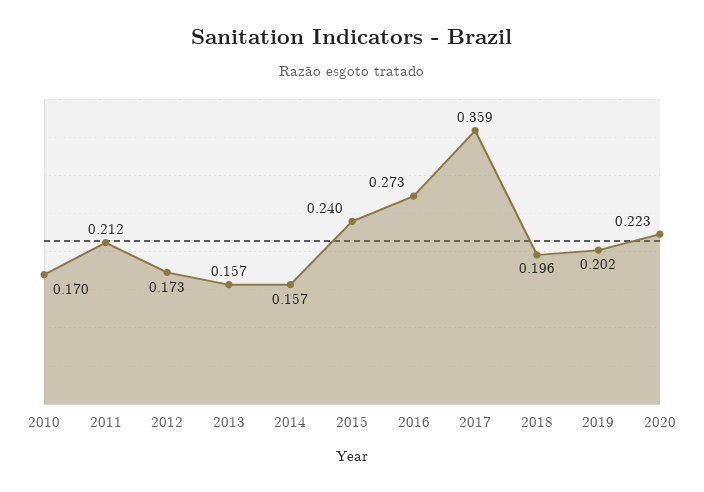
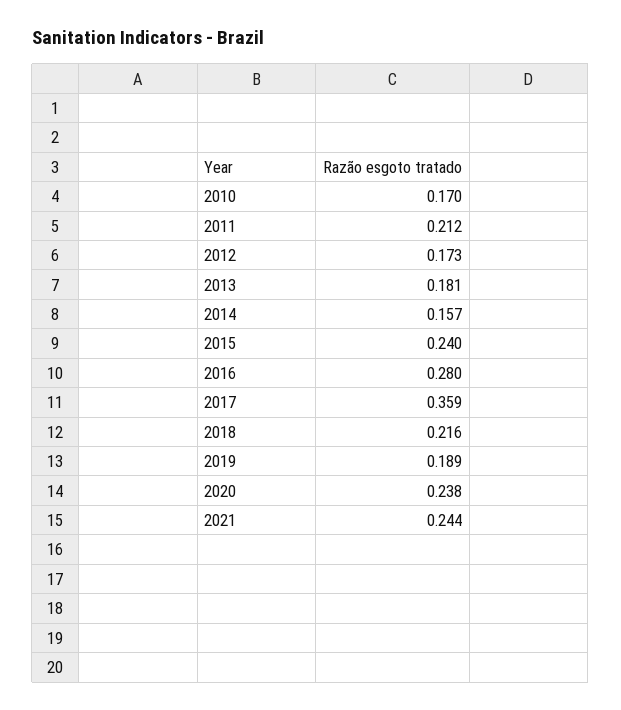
2013: 0.157 -> 0.181
2016: 0.273 -> 0.28
2018: 0.196 -> 0.216
2019: 0.202 -> 0.189
2020: 0.223 -> 0.238
2021: none -> 0.244

